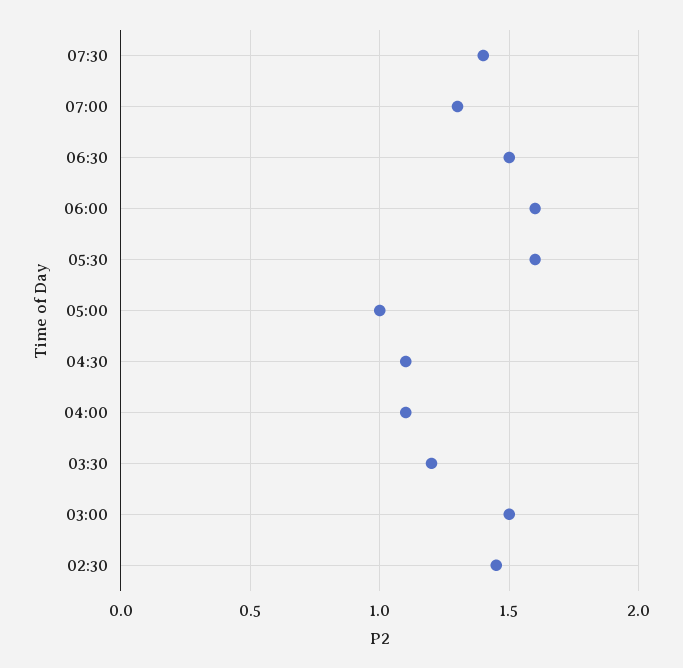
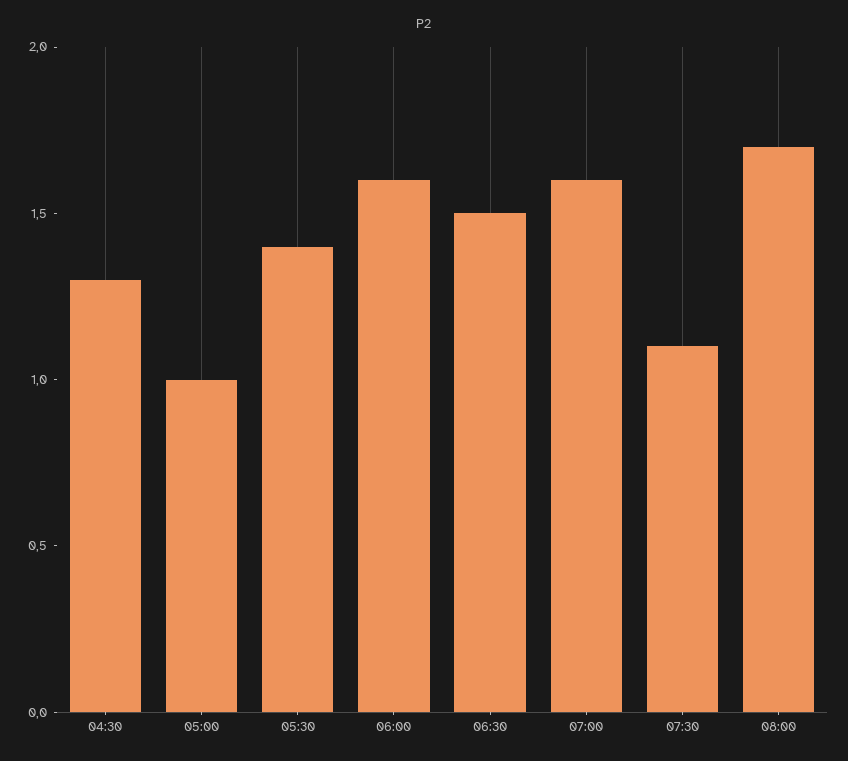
07:30: 1.4 -> 1.1
07:00: 1.3 -> 1.6
05:30: 1.6 -> 1.4
04:30: 1.1 -> 1.3
04:00: 1.1 -> none
03:30: 1.2 -> none
03:00: 1.5 -> none
02:30: 1.45 -> none
08:00: none -> 1.7

